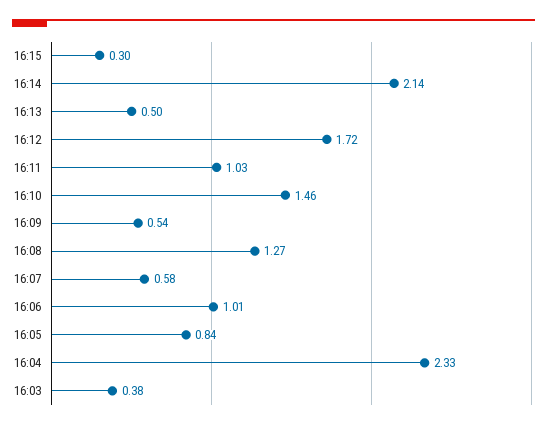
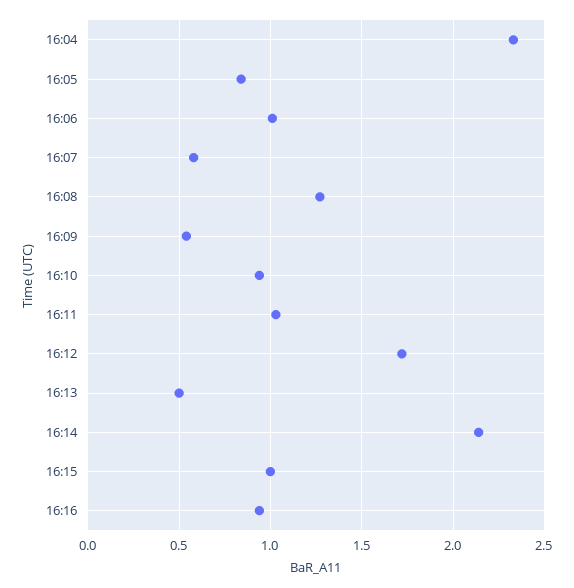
16:15: 0.3 -> 1
16:10: 1.46 -> 0.95
16:03: 0.38 -> none
16:16: none -> 0.95

